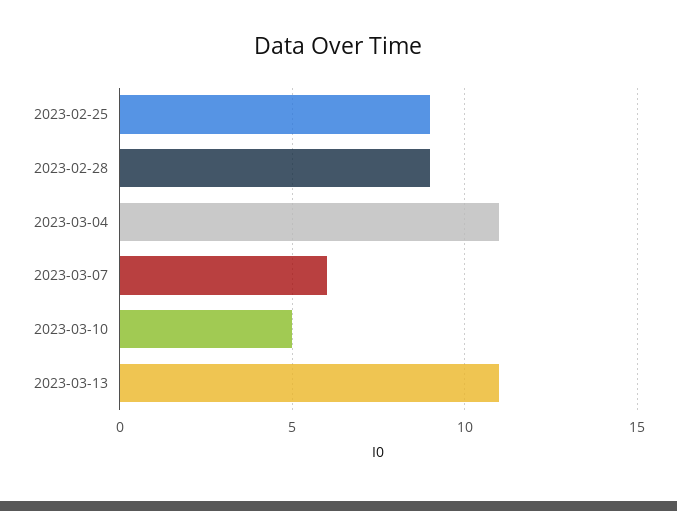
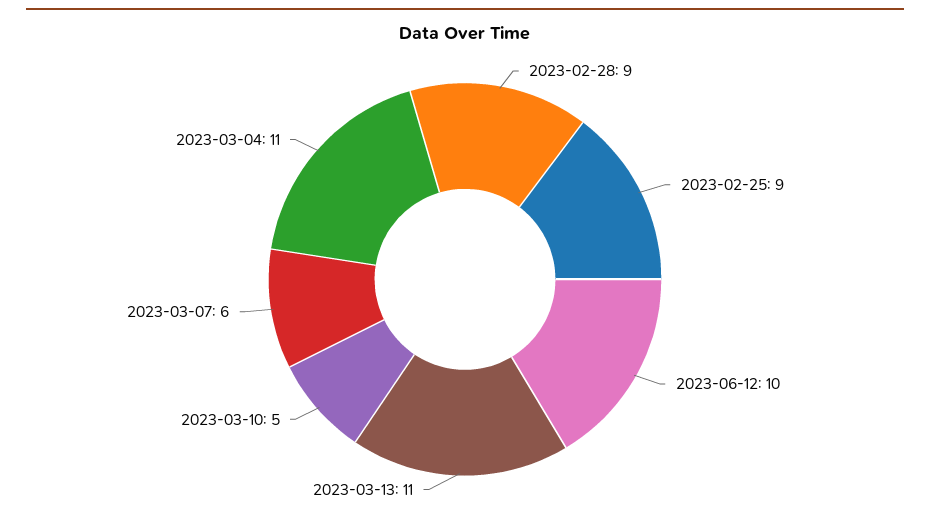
2023-06-12: none -> 10

